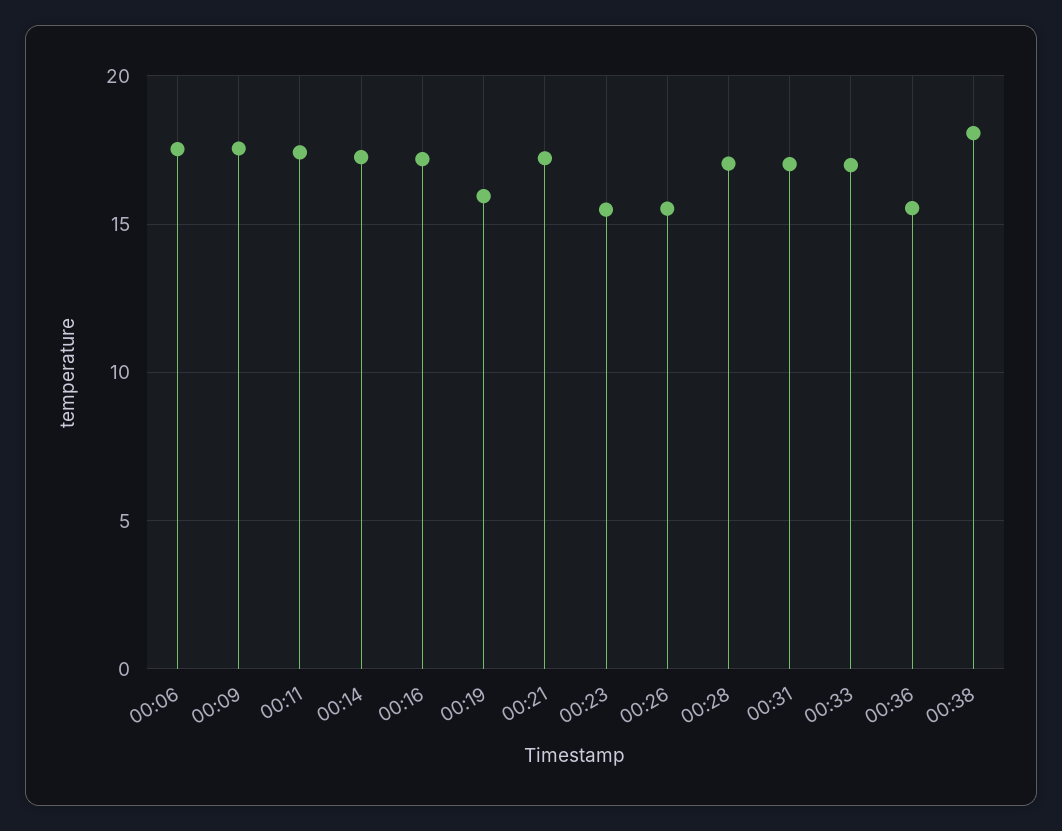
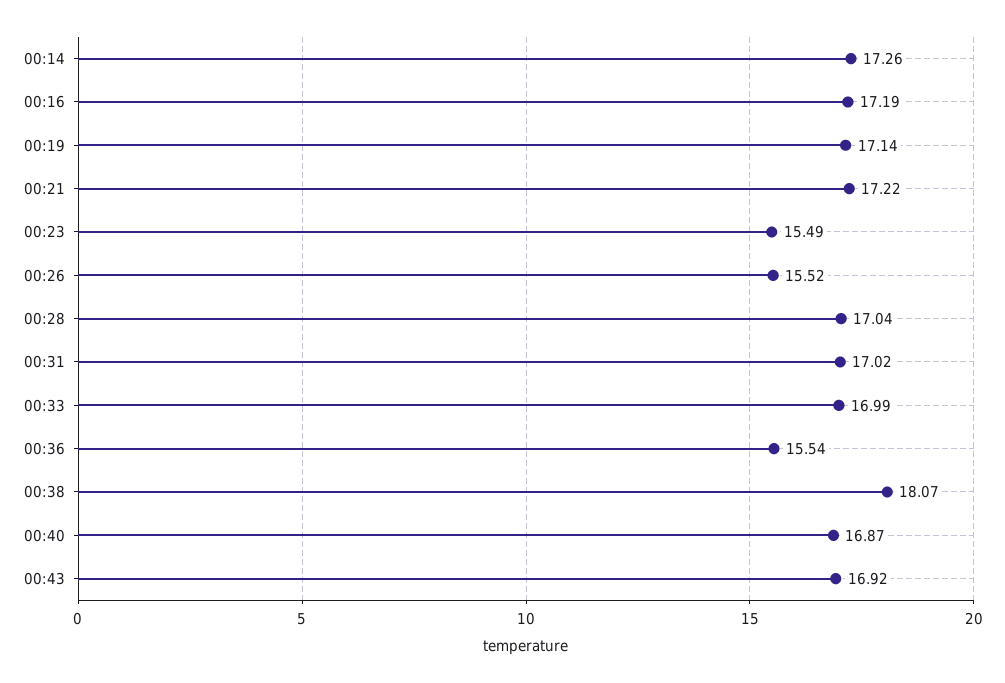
00:06: 17.5 -> none
00:09: 17.5 -> none
00:11: 17.5 -> none
00:19: 16 -> 17.14
00:40: none -> 16.87
00:43: none -> 16.92

